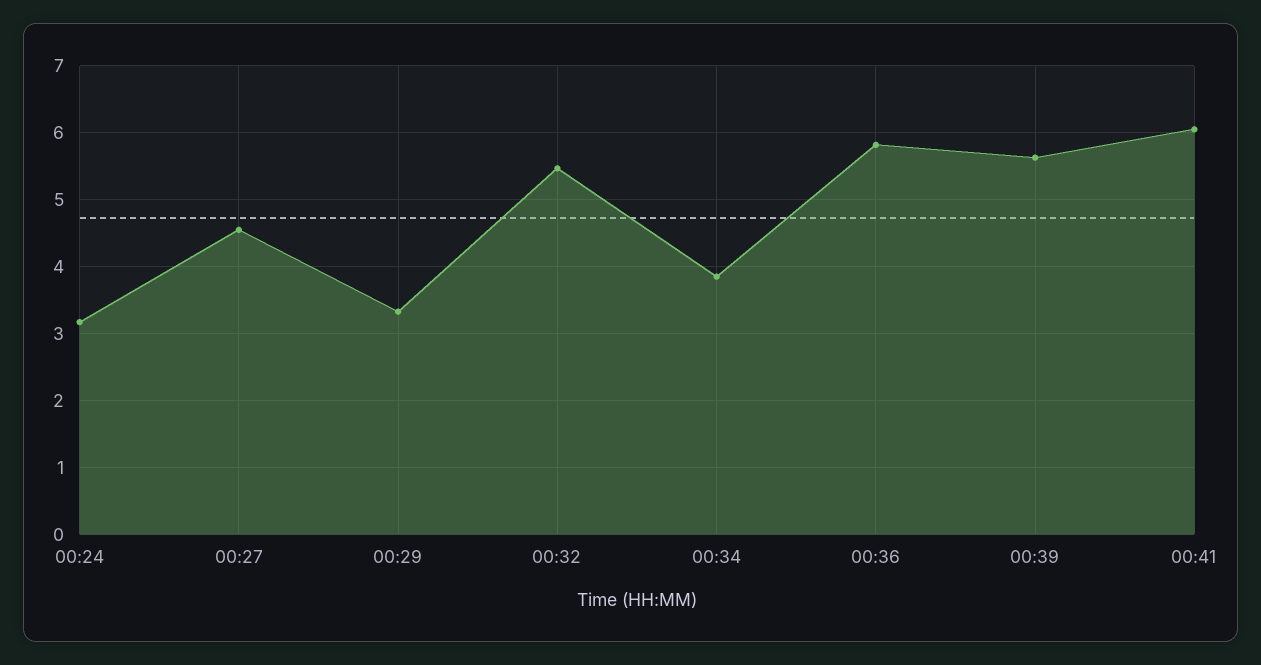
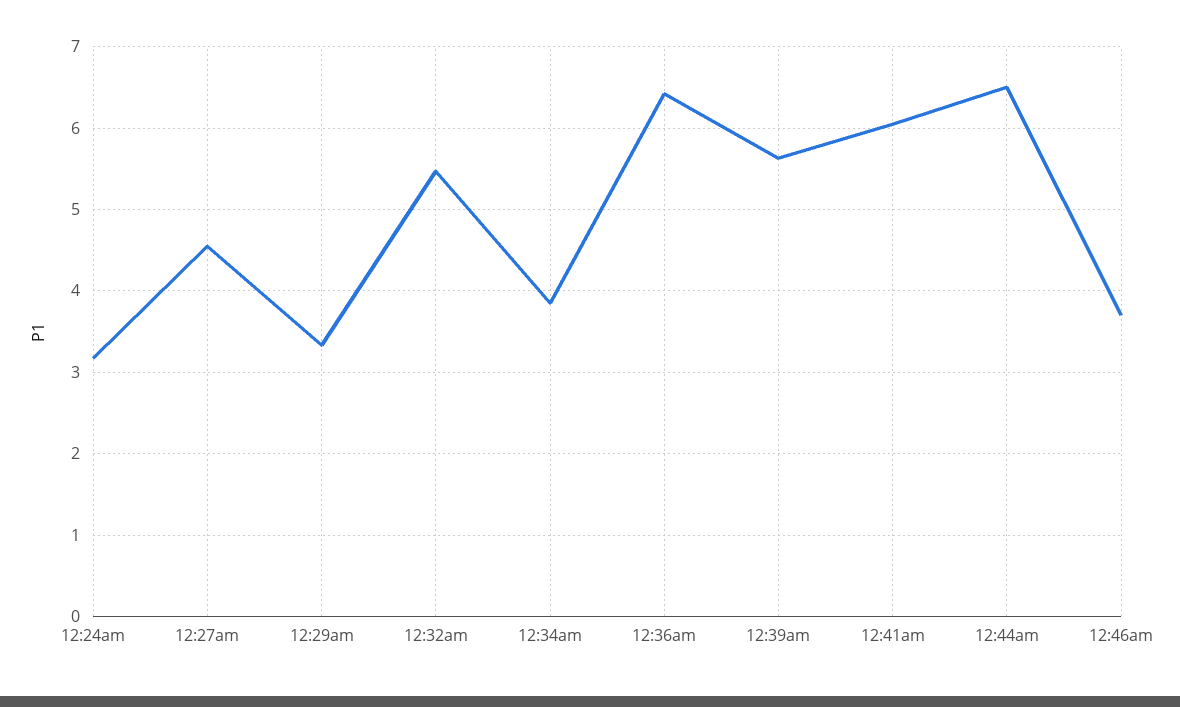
00:36: 5.8 -> 6.4
12:44am: none -> 6.5
12:46am: none -> 3.7

